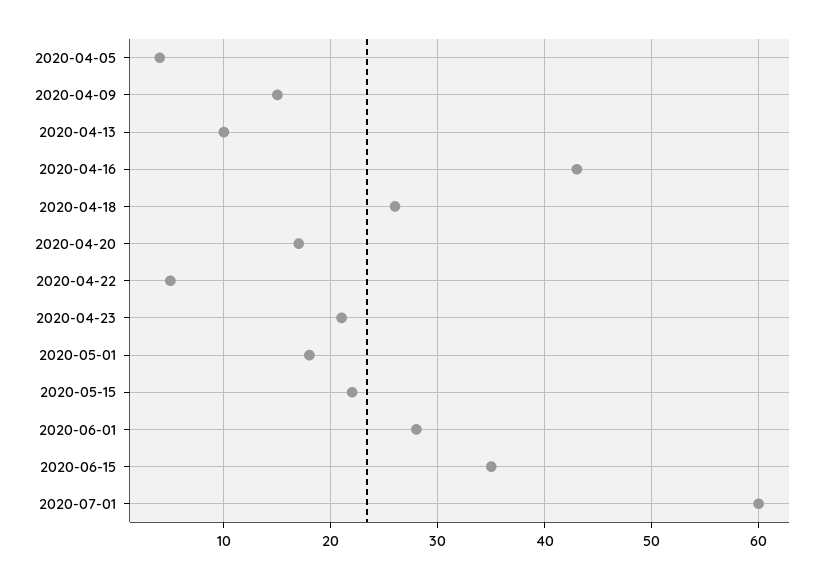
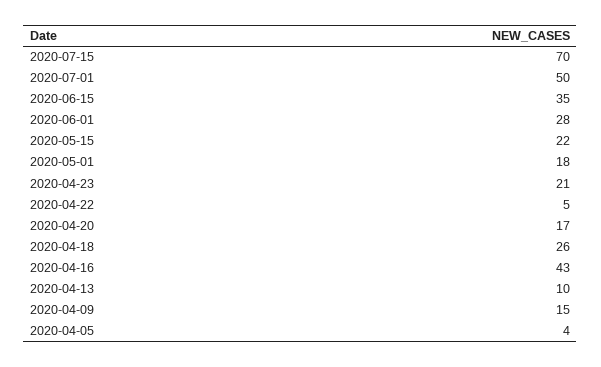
2020-07-01: 60 -> 50
2020-07-15: none -> 70

